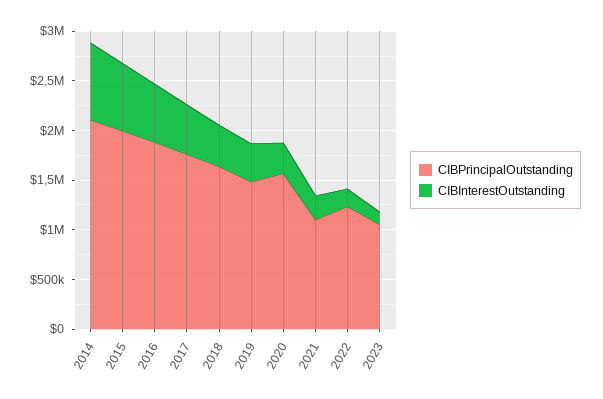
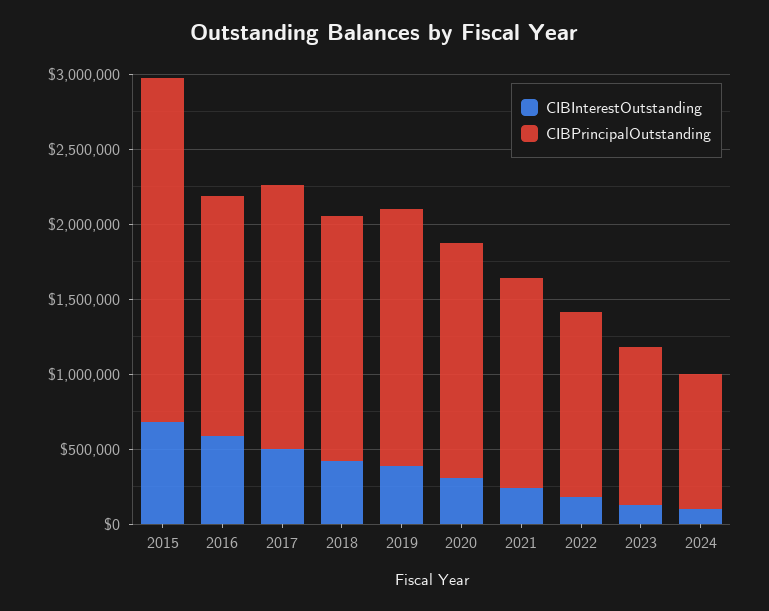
CIBPrincipalOutstanding, 2014: 2100000 -> none
CIBInterestOutstanding, 2014: 800000 -> none
CIBPrincipalOutstanding, 2015: 2000000 -> 2300000
CIBPrincipalOutstanding, 2016: 1900000 -> 1600000
CIBPrincipalOutstanding, 2019: 1500000 -> 1700000
CIBPrincipalOutstanding, 2021: 1100000 -> 1400000
CIBInterestOutstanding, 2024: none -> 100000
CIBPrincipalOutstanding, 2024: none -> 900000

